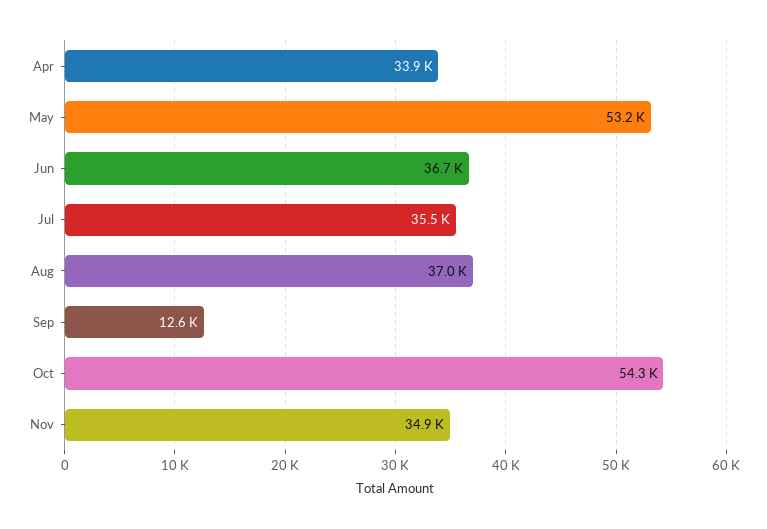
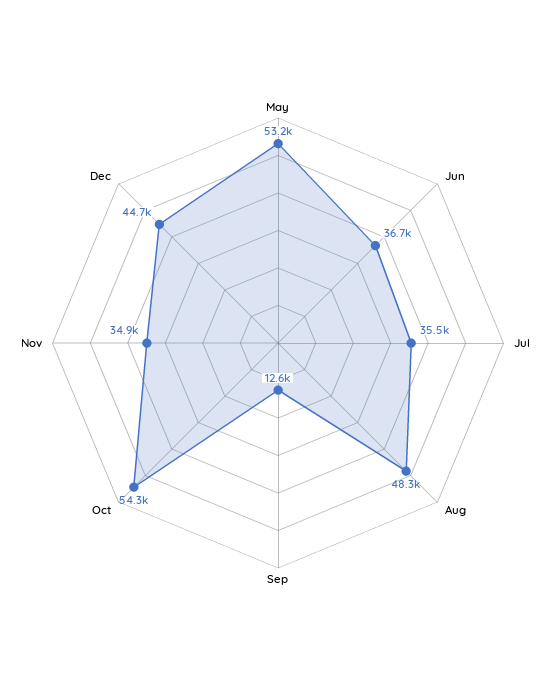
Apr: 33900 -> none
Aug: 37000 -> 48300
Dec: none -> 44700

